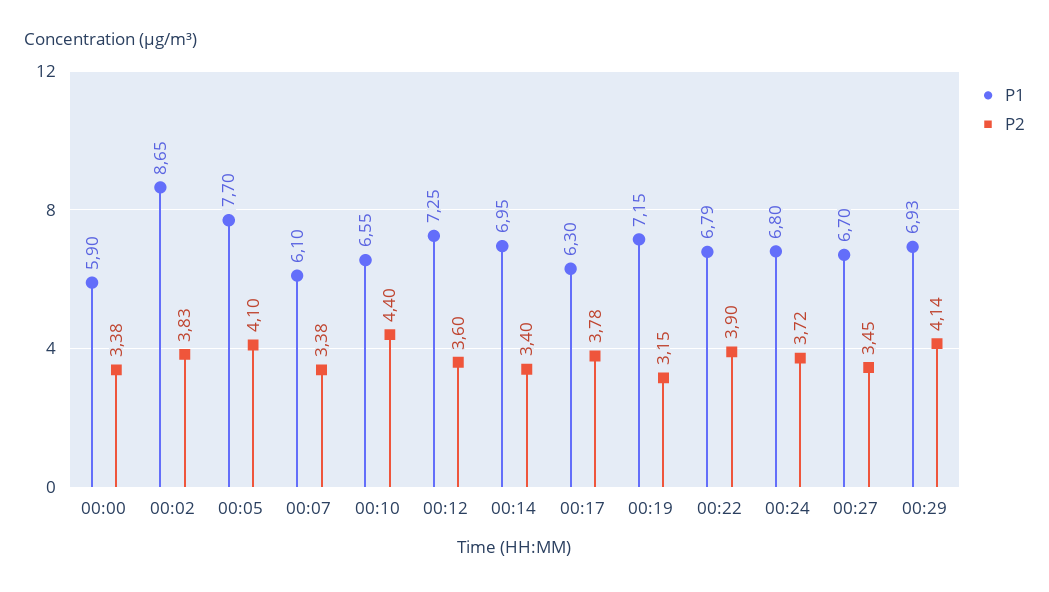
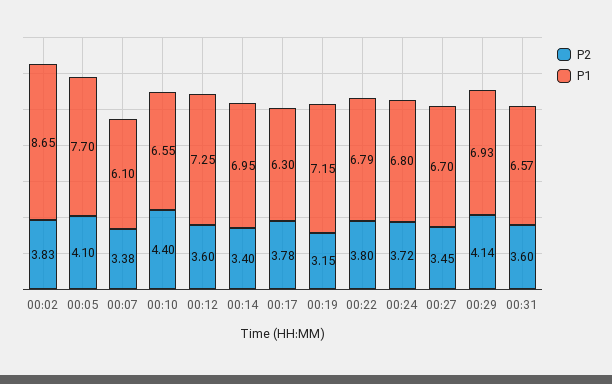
P1, 00:00: 5.9 -> none
P2, 00:00: 3.38 -> none
P2, 00:22: 3.9 -> 3.8
P2, 00:31: none -> 3.6
P1, 00:31: none -> 6.57

